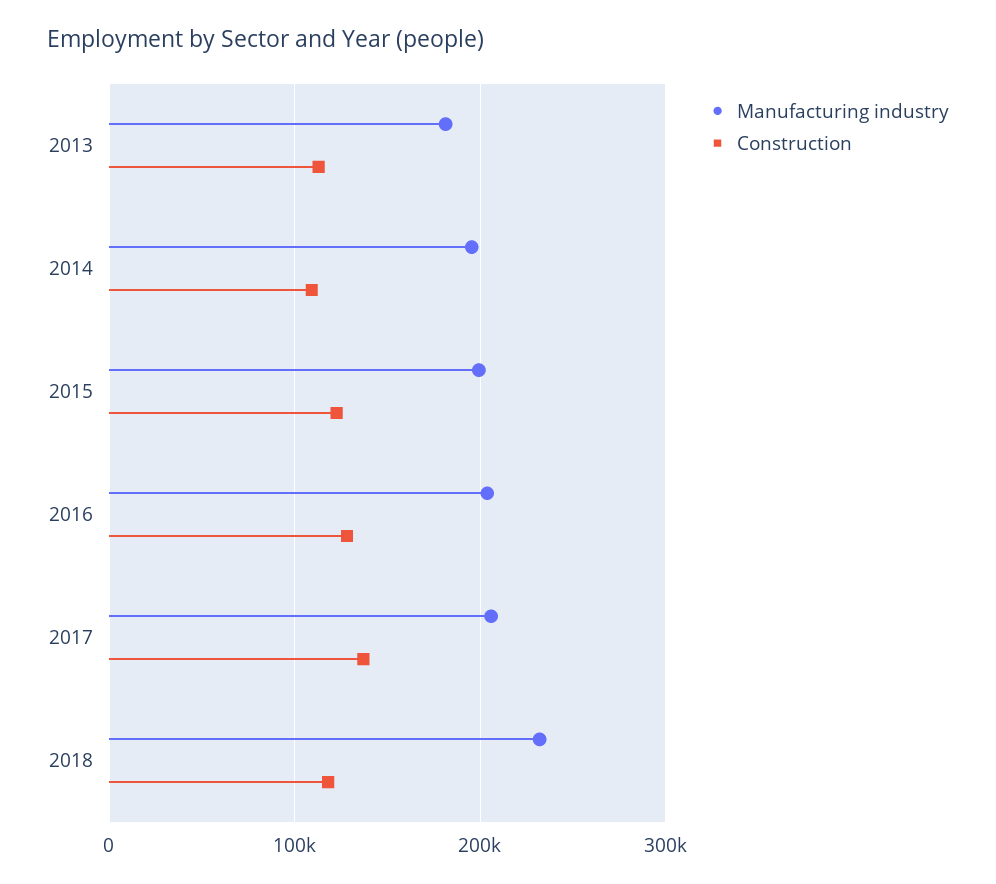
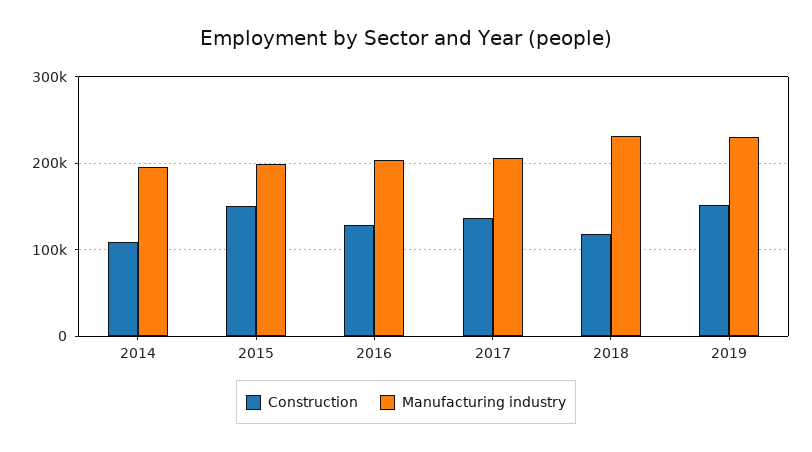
Manufacturing industry, 2013: 180000 -> none
Construction, 2013: 110000 -> none
Construction, 2015: 120000 -> 150000
Construction, 2019: none -> 150000
Manufacturing industry, 2019: none -> 230000

